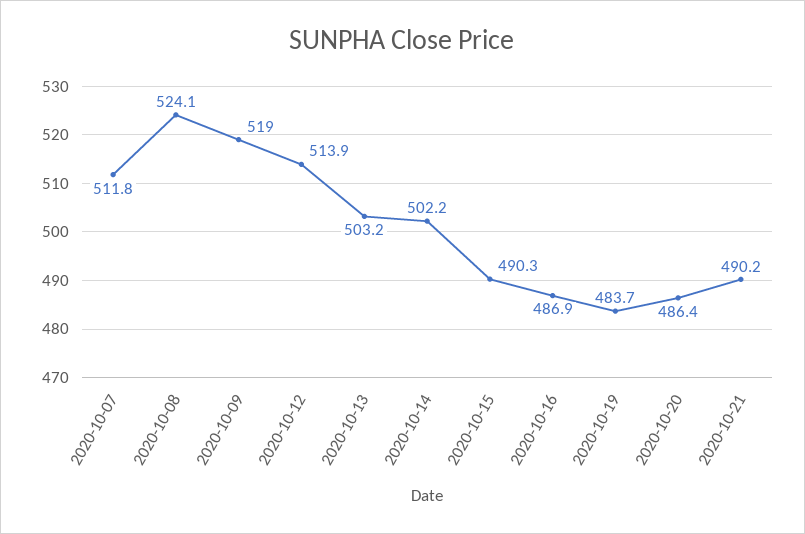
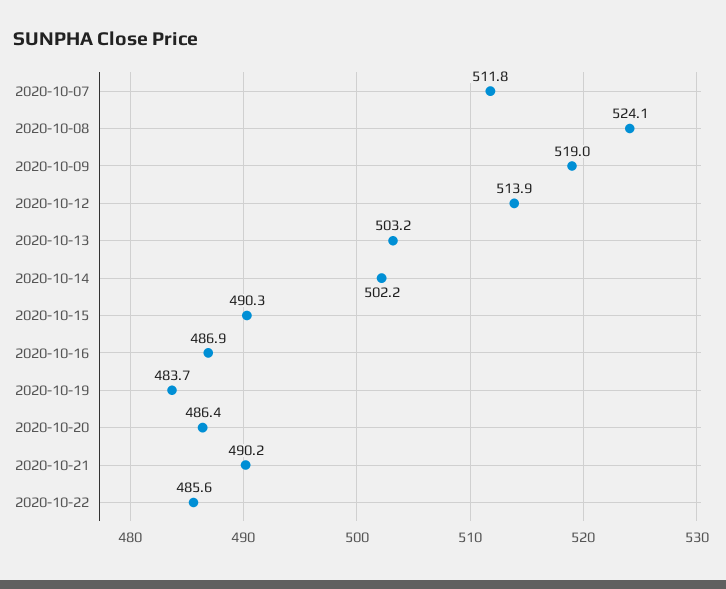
2020-10-22: none -> 485.6

